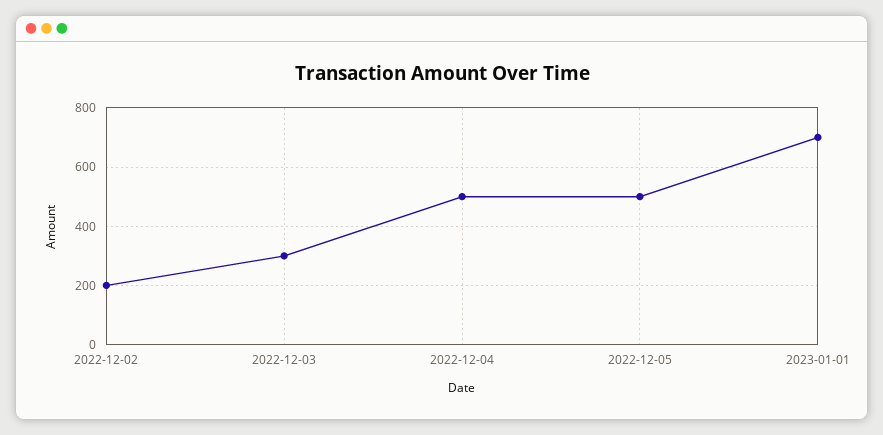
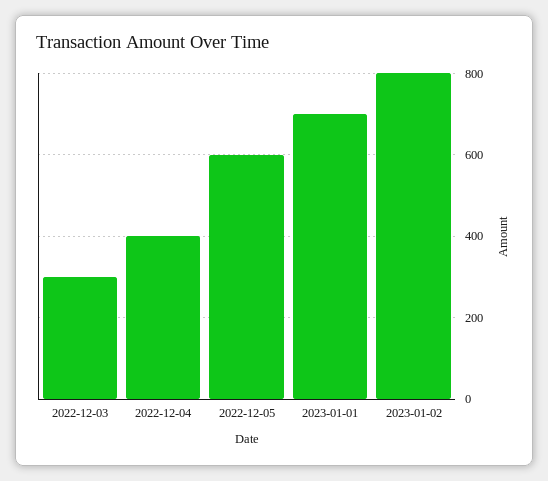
2022-12-02: 200 -> none
2022-12-04: 500 -> 400
2022-12-05: 500 -> 600
2023-01-02: none -> 800

